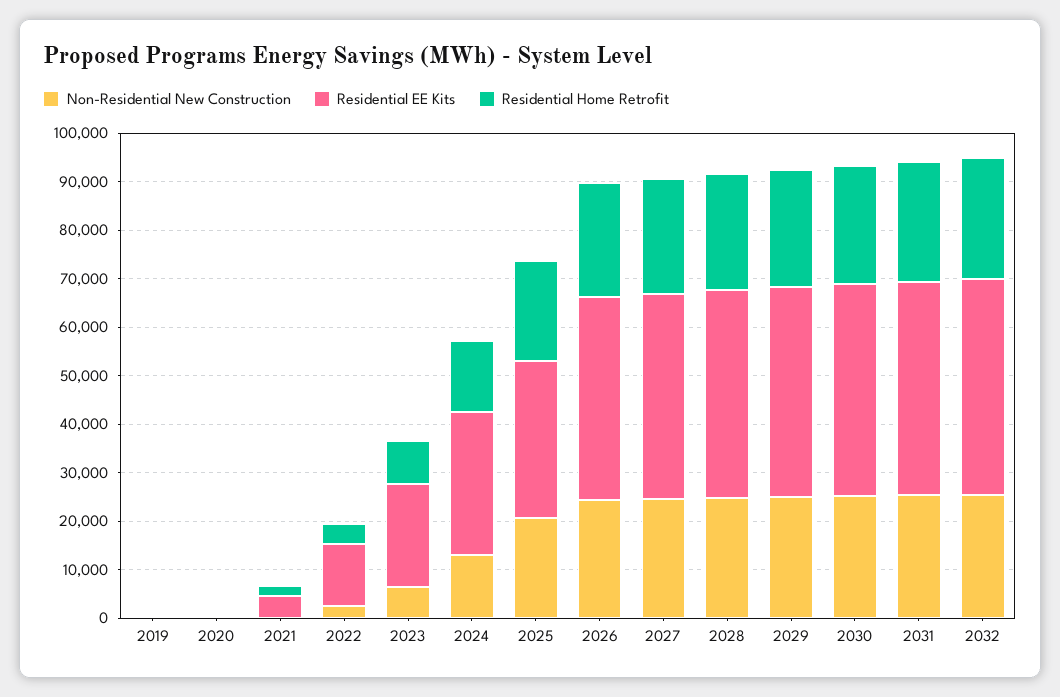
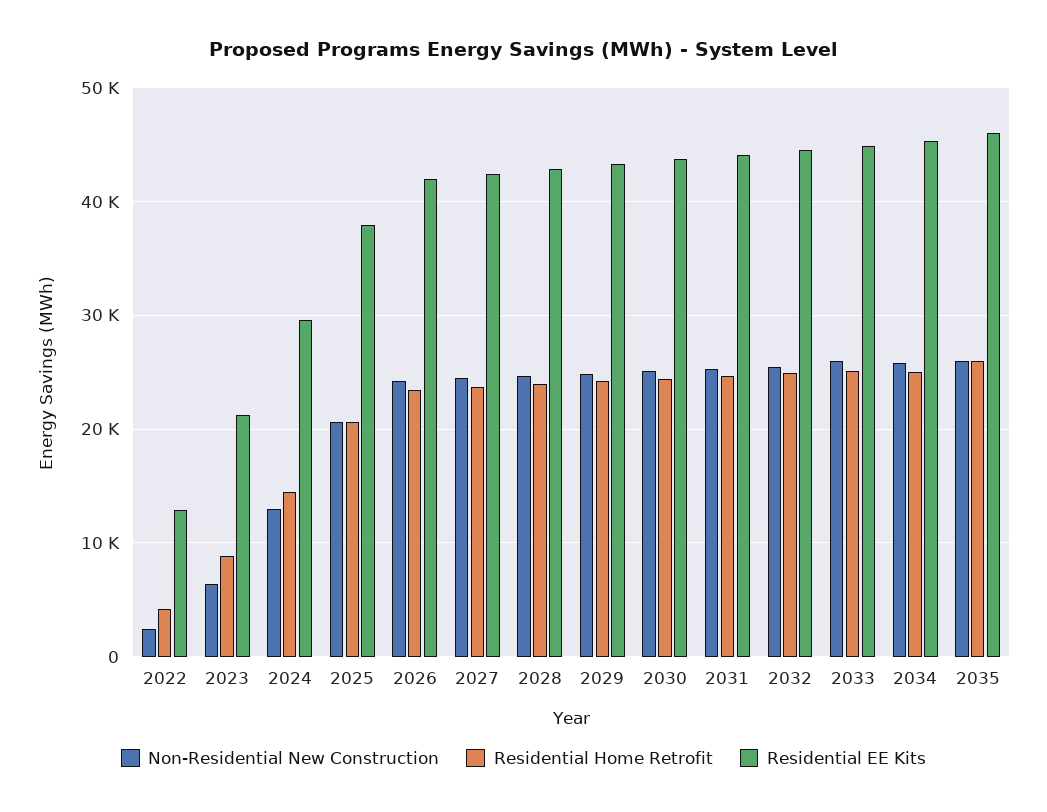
Non-Residential New Construction, 2019: 0 -> none
Residential EE Kits, 2019: 0 -> none
Residential Home Retrofit, 2019: 0 -> none
Non-Residential New Construction, 2020: 0 -> none
Residential EE Kits, 2020: 0 -> none
Residential Home Retrofit, 2020: 0 -> none
Non-Residential New Construction, 2021: 0 -> none
Residential EE Kits, 2021: 4000 -> none
Residential Home Retrofit, 2021: 2000 -> none
Residential EE Kits, 2025: 32000 -> 38000
Non-Residential New Construction, 2033: none -> 26000
Residential Home Retrofit, 2033: none -> 25000
Residential EE Kits, 2033: none -> 45000
Non-Residential New Construction, 2034: none -> 26000
Residential Home Retrofit, 2034: none -> 25000
Residential EE Kits, 2034: none -> 45000
Non-Residential New Construction, 2035: none -> 26000
Residential Home Retrofit, 2035: none -> 26000
Residential EE Kits, 2035: none -> 46000

